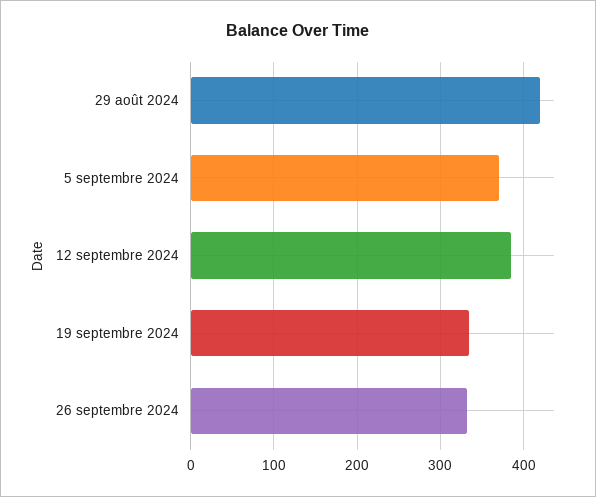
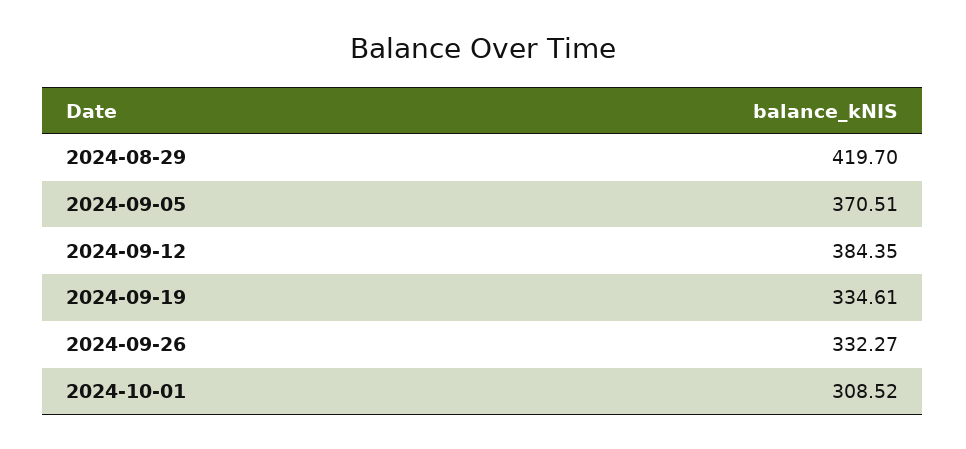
2024-10-01: none -> 308.52

